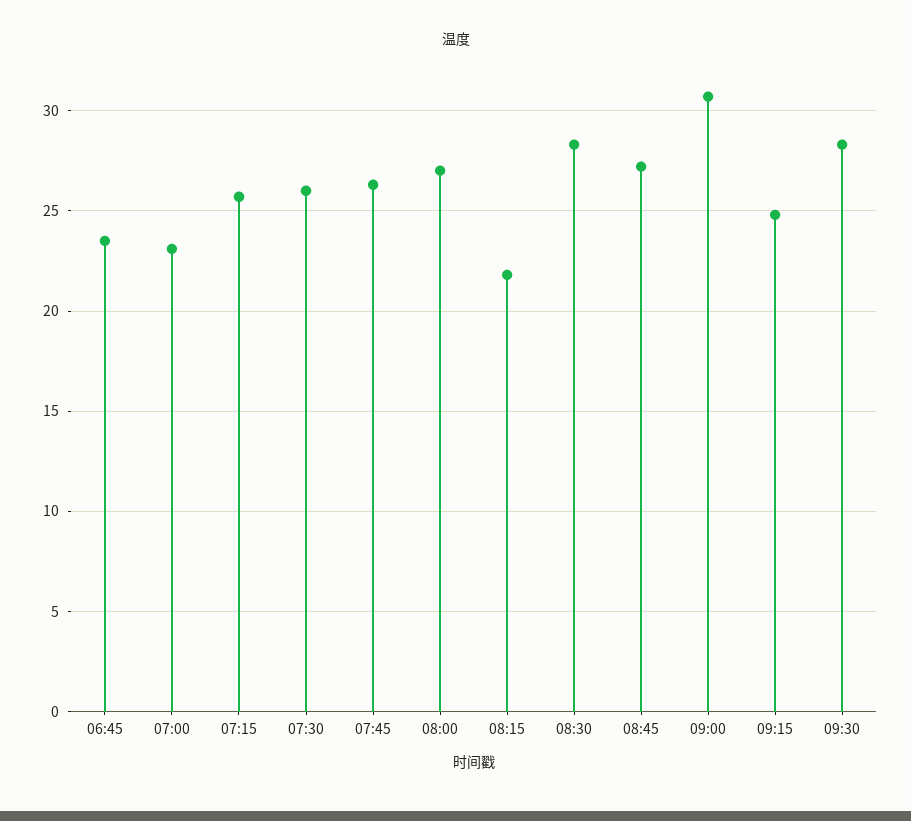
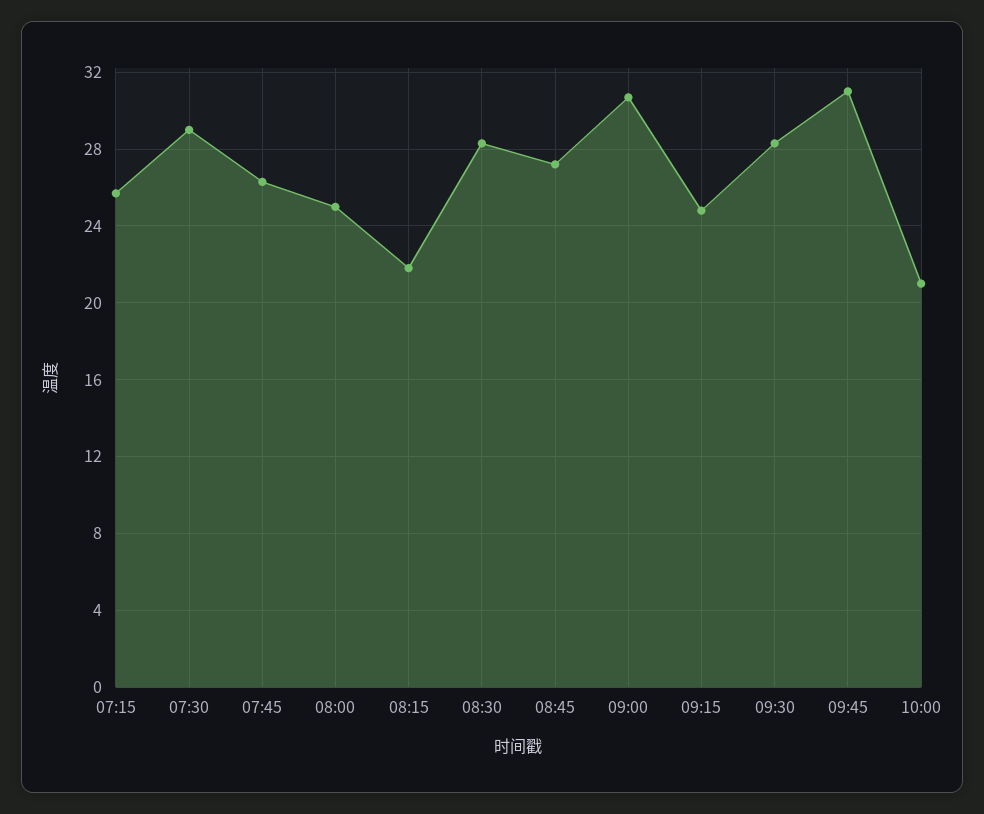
06:45: 23.5 -> none
07:00: 23 -> none
07:30: 26 -> 29
08:00: 27 -> 25
09:45: none -> 31
10:00: none -> 21

